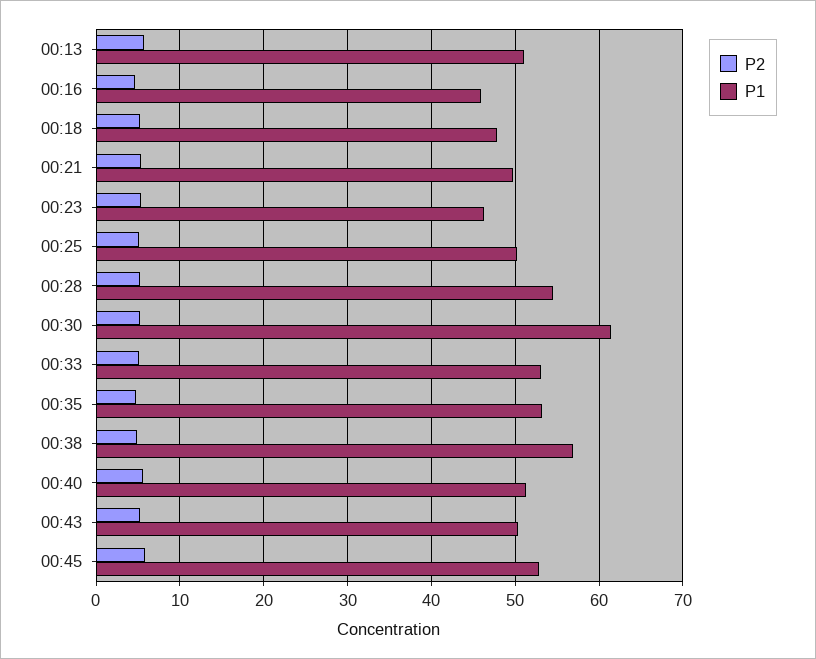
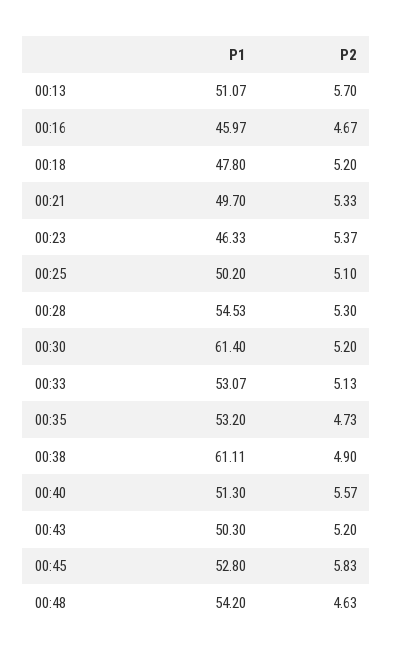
P1, 00:38: 57 -> 61.11
P1, 00:48: none -> 54.2
P2, 00:48: none -> 4.63

